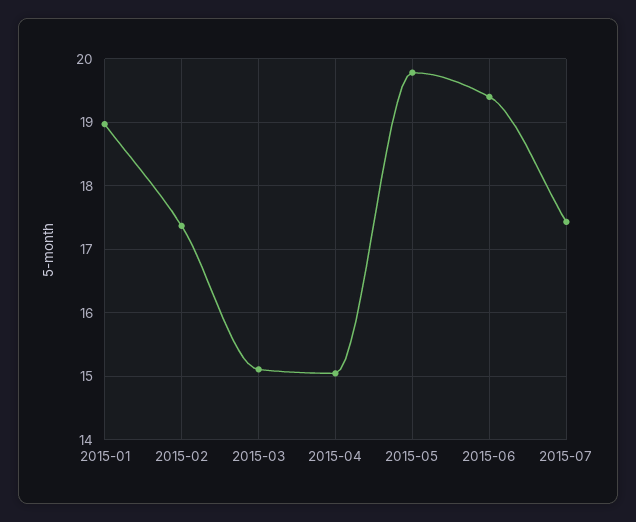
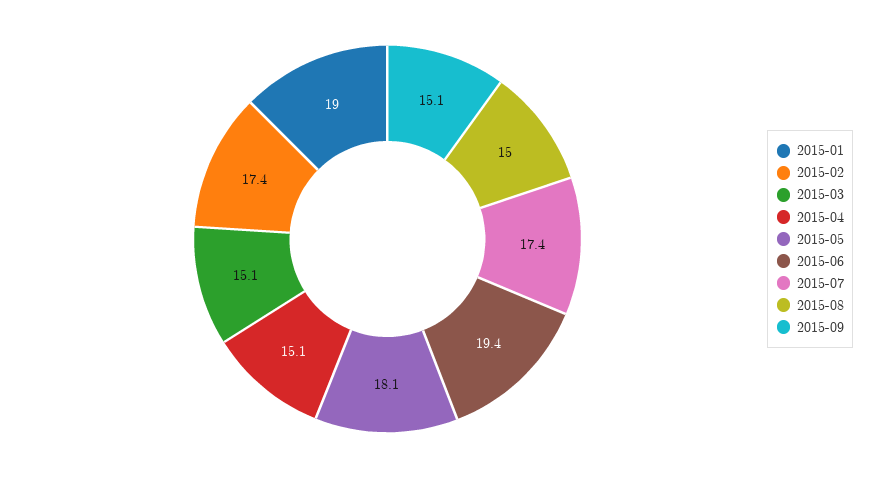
2015-05: 19.8 -> 18.1
2015-08: none -> 15
2015-09: none -> 15.1

